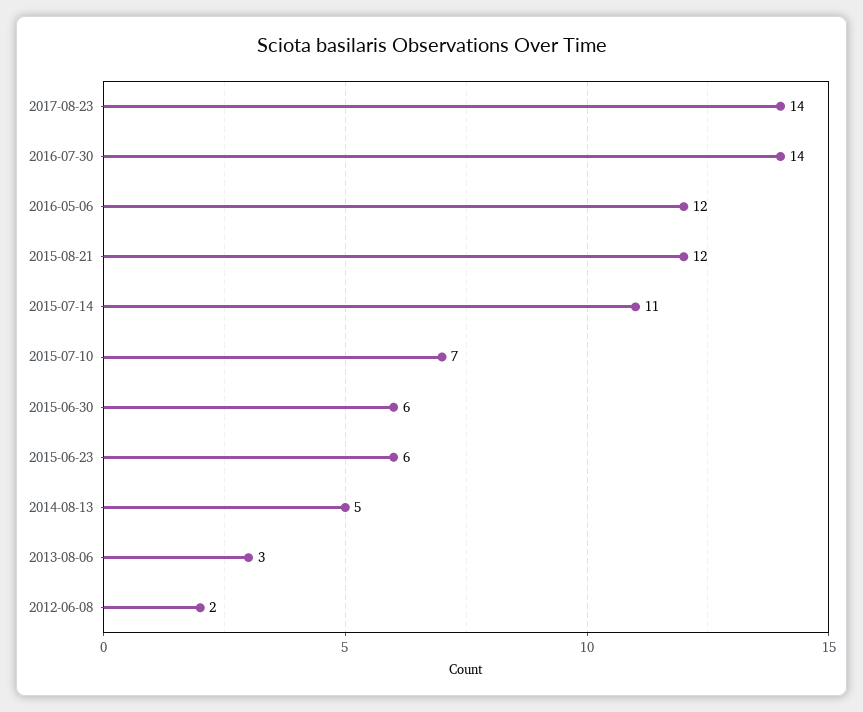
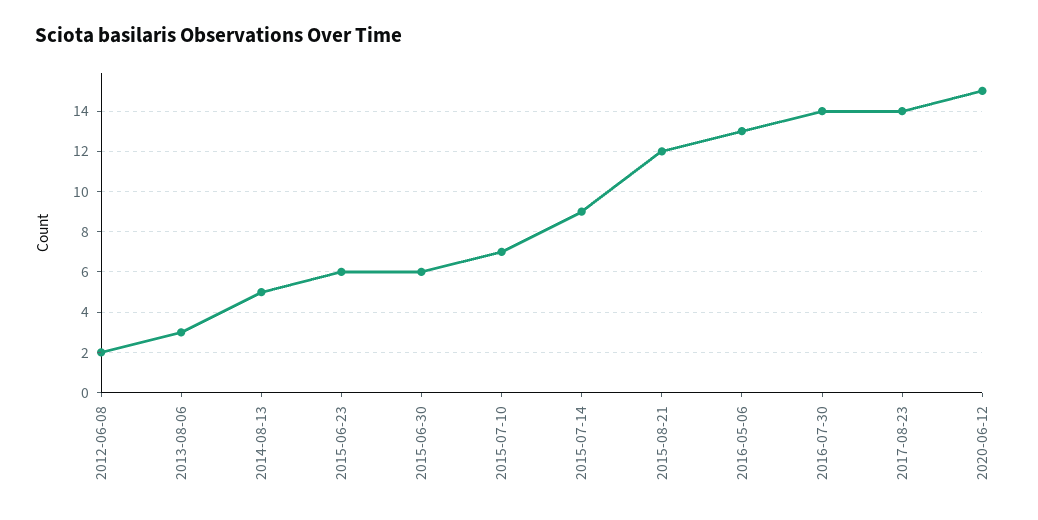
2016-05-06: 12 -> 13
2015-07-14: 11 -> 9
2020-06-12: none -> 15

